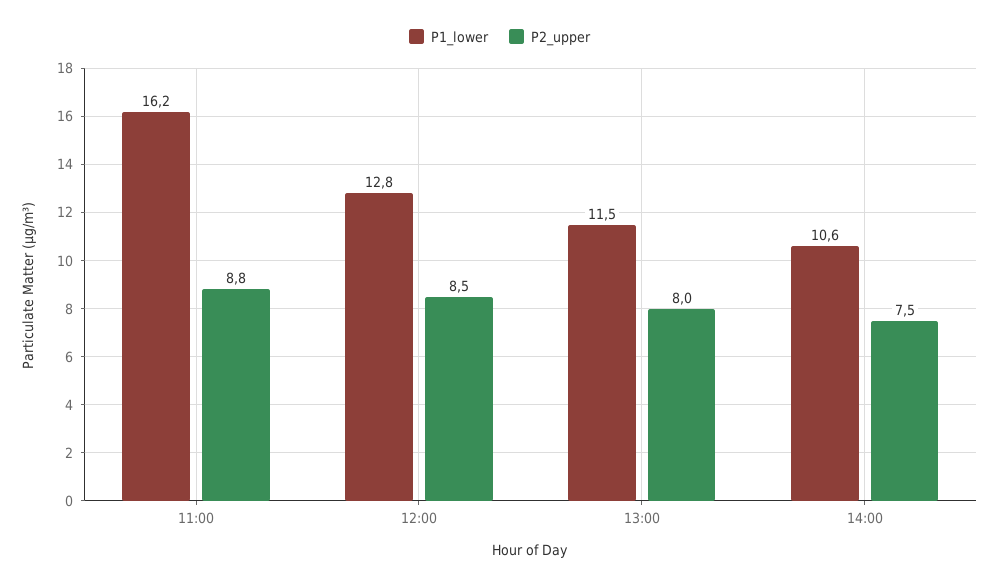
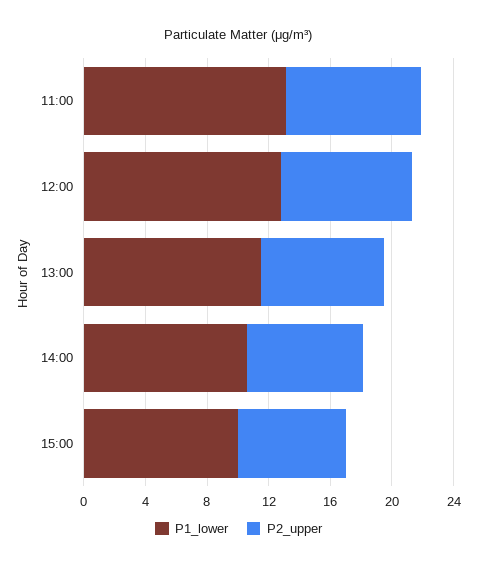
P1_lower, 11:00: 16.2 -> 13
P1_lower, 15:00: none -> 10
P2_upper, 15:00: none -> 7

